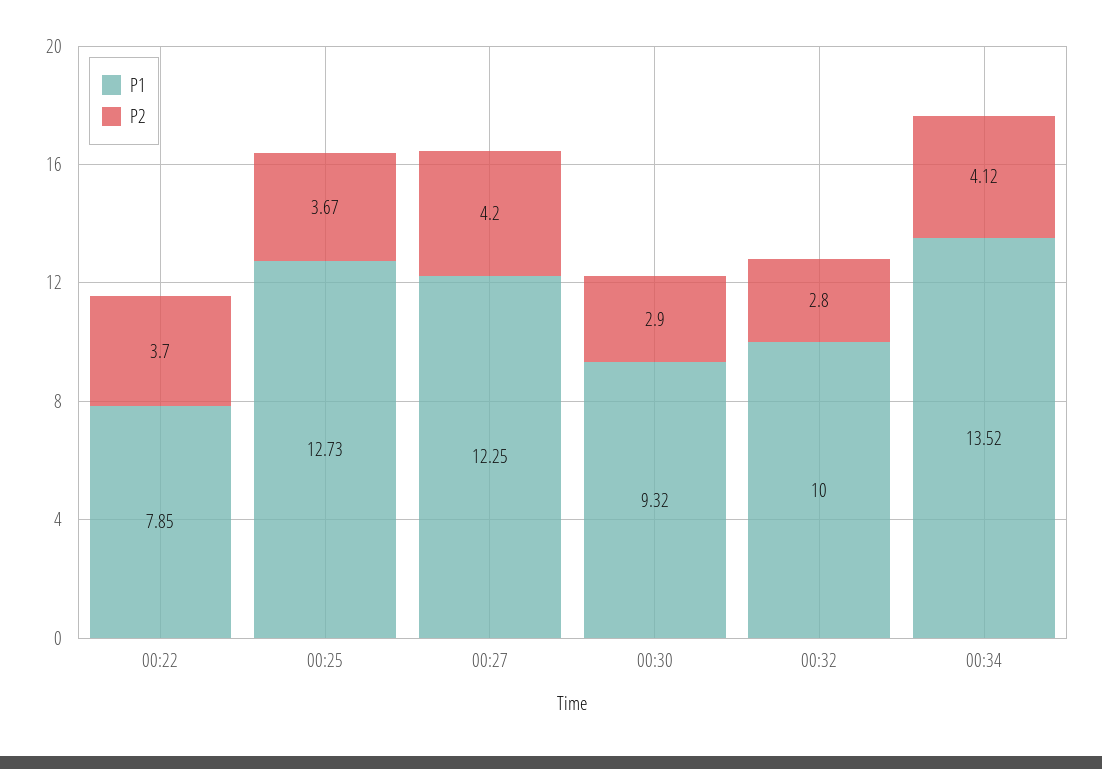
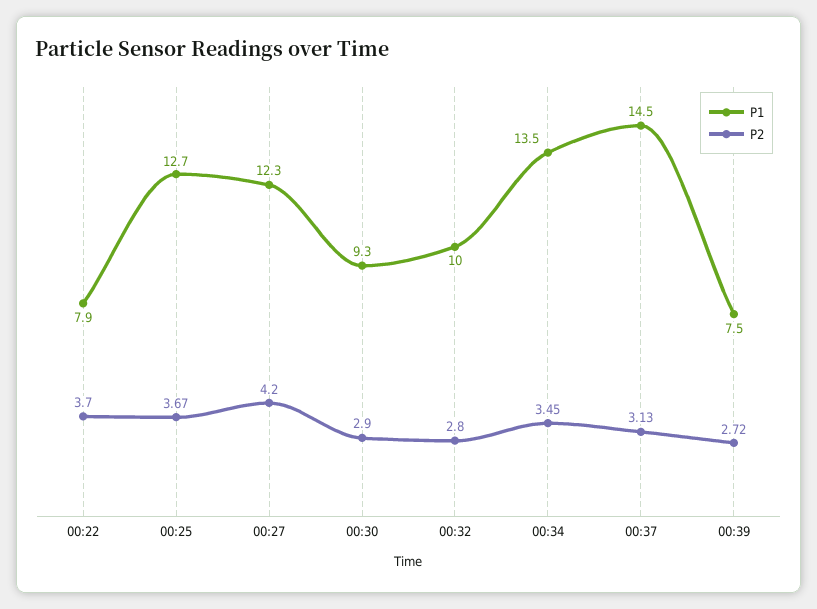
P2, 00:34: 4.12 -> 3.45
P1, 00:37: none -> 14.5
P2, 00:37: none -> 3.13
P1, 00:39: none -> 7.5
P2, 00:39: none -> 2.72

